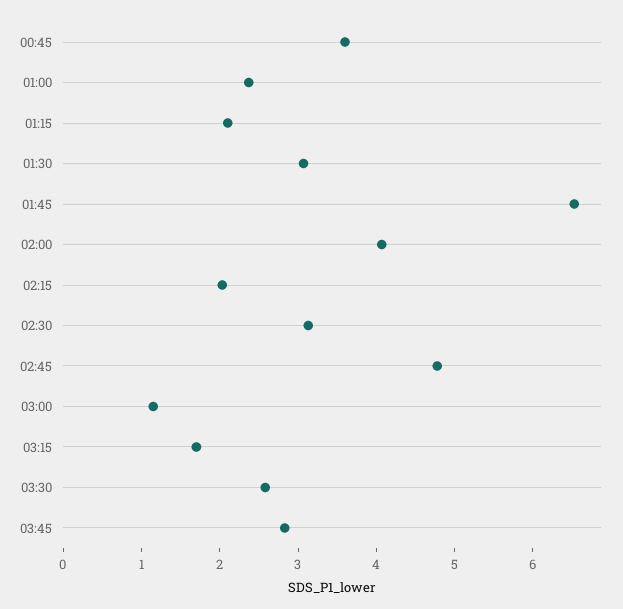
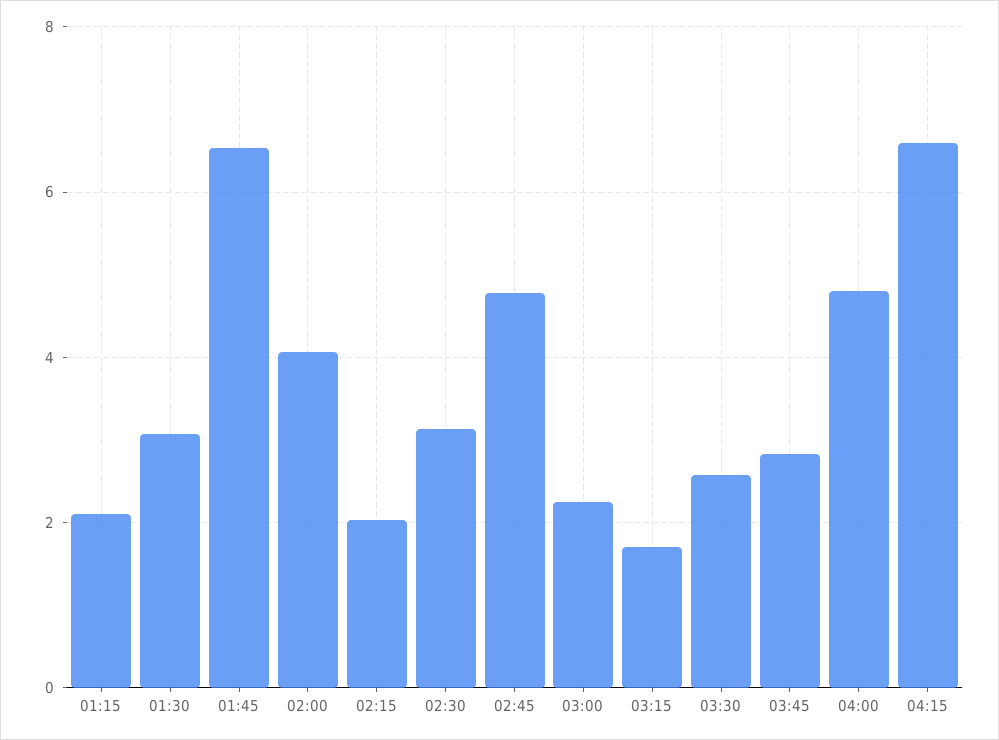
00:45: 3.6 -> none
01:00: 2.4 -> none
03:00: 1.2 -> 2.2
04:00: none -> 4.8
04:15: none -> 6.6

